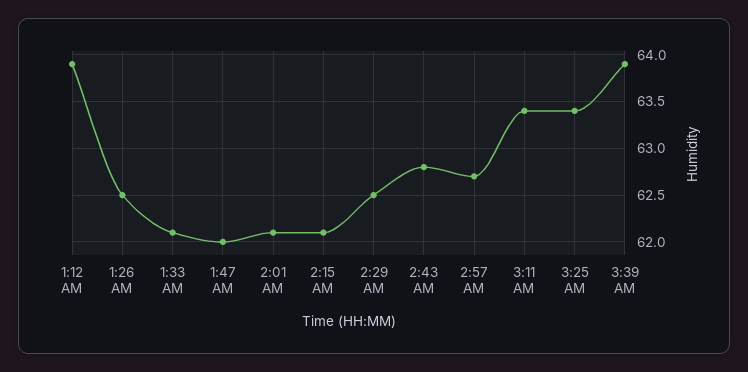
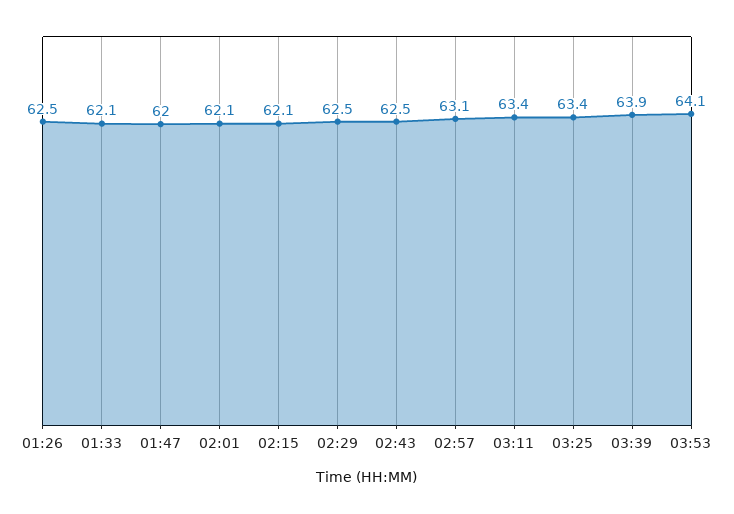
1:12 AM: 63.9 -> none
2:43 AM: 62.8 -> 62.5
2:57 AM: 62.7 -> 63.1
03:53: none -> 64.1

